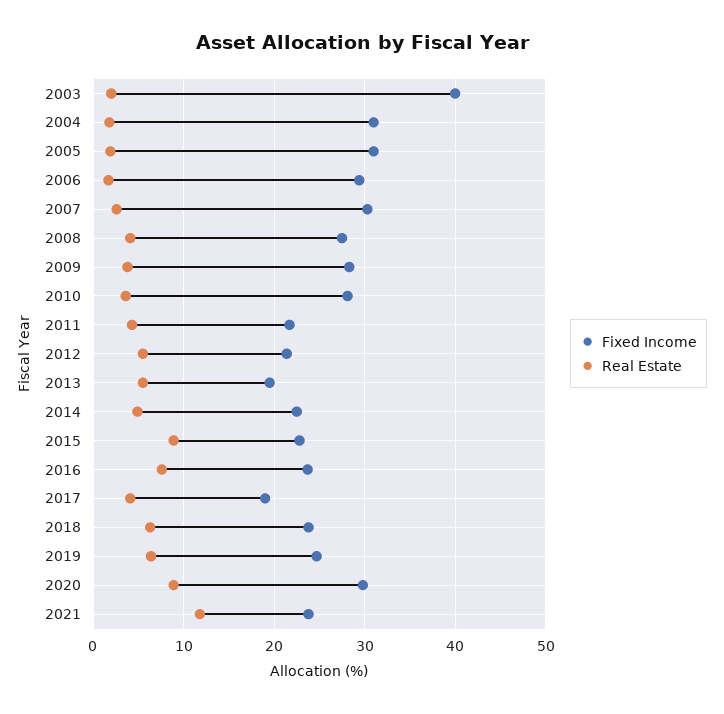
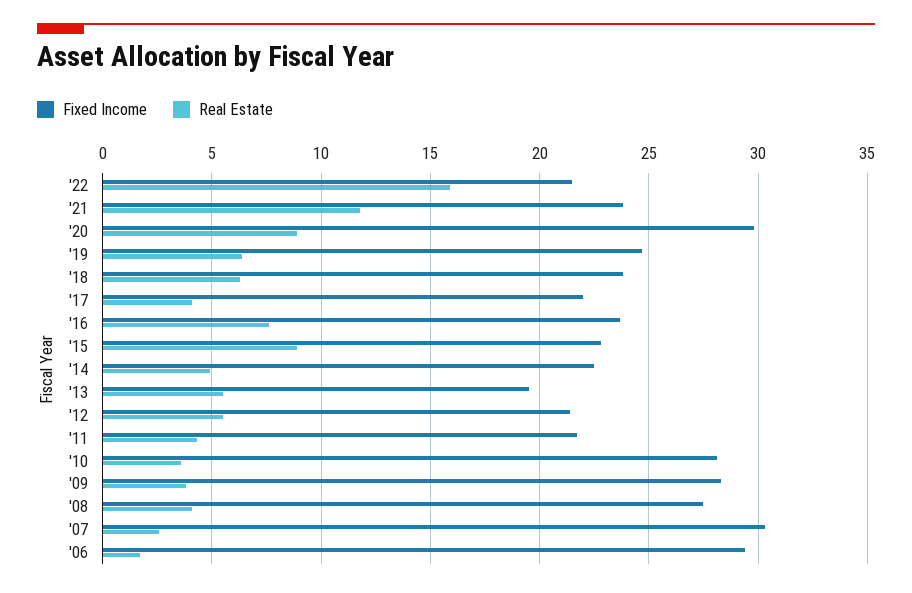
Fixed Income, 2003: 40 -> none
Real Estate, 2003: 2 -> none
Fixed Income, 2004: 31 -> none
Real Estate, 2004: 2 -> none
Fixed Income, 2005: 31 -> none
Real Estate, 2005: 2 -> none
Fixed Income, 2017: 19 -> 22
Fixed Income, '22: none -> 21.5
Real Estate, '22: none -> 16

